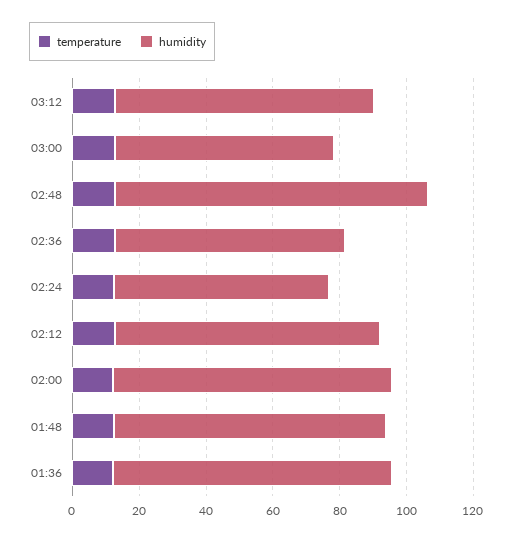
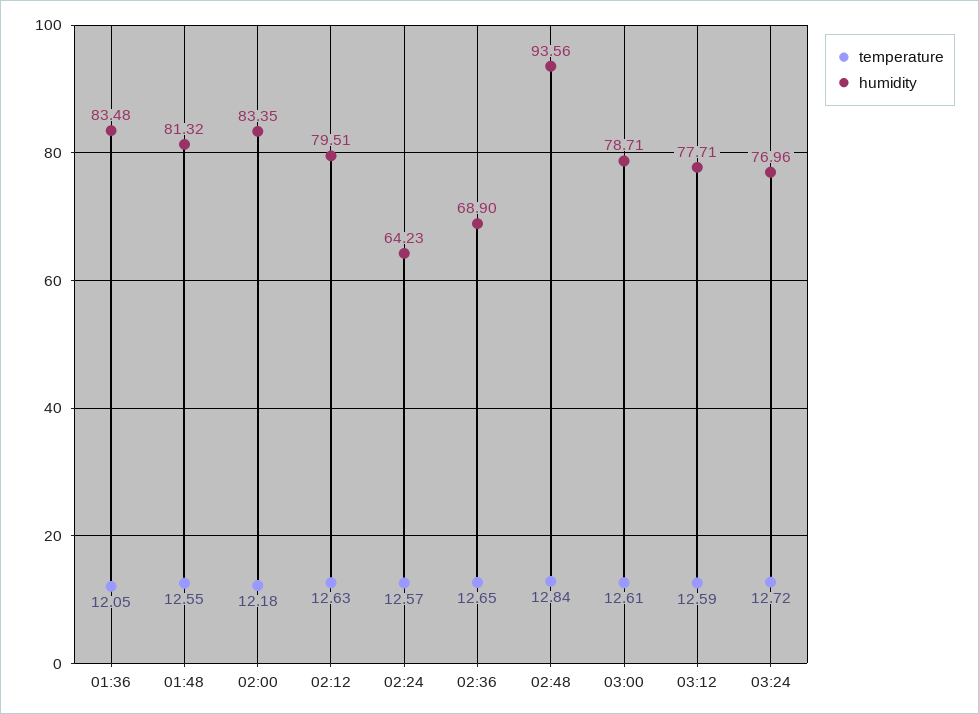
humidity, 03:00: 65 -> 78.71
temperature, 03:24: none -> 12.72
humidity, 03:24: none -> 76.96

